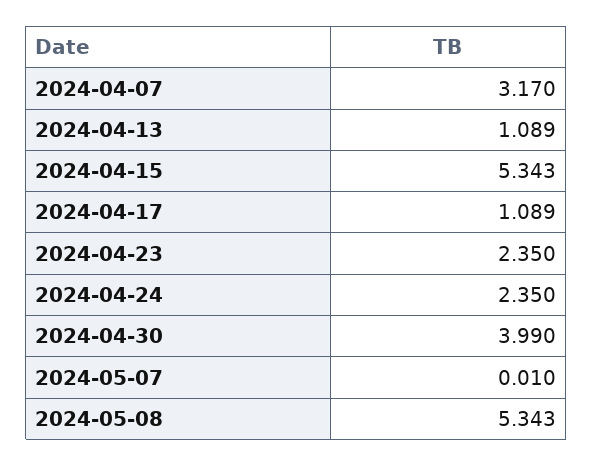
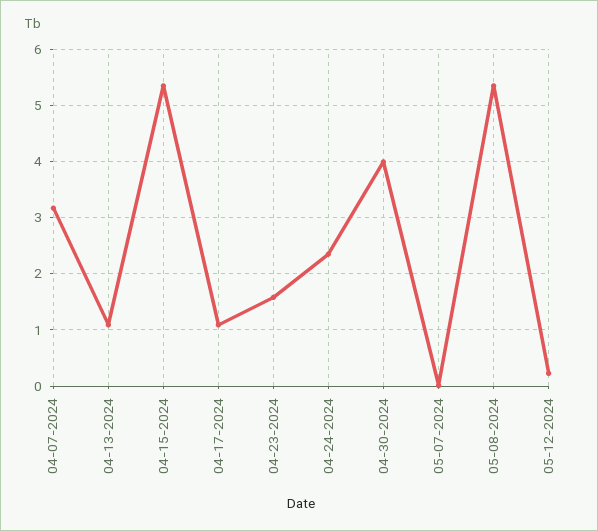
2024-04-23: 2.35 -> 1.6
05-12-2024: none -> 0.2

